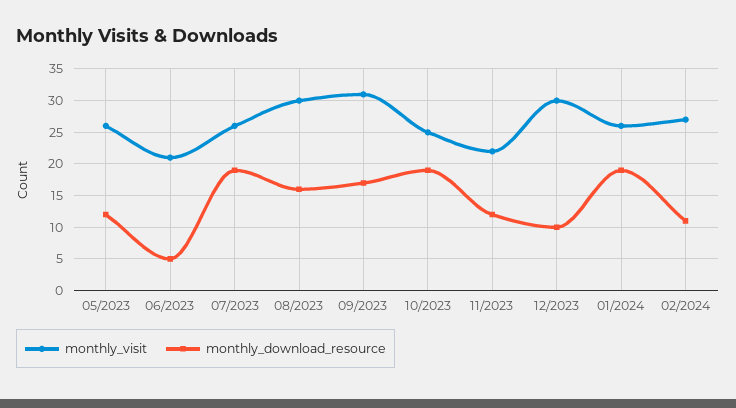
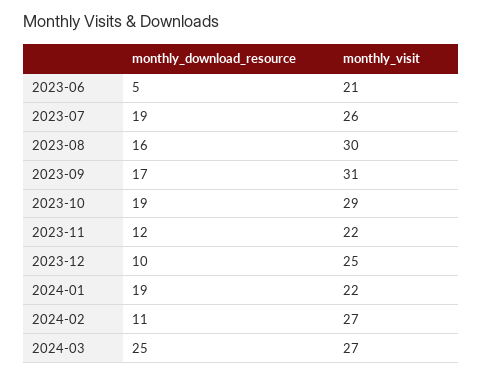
monthly_visit, 05/2023: 26 -> none
monthly_download_resource, 05/2023: 12 -> none
monthly_visit, 10/2023: 25 -> 29
monthly_visit, 12/2023: 30 -> 25
monthly_visit, 01/2024: 26 -> 22
monthly_download_resource, 2024-03: none -> 25
monthly_visit, 2024-03: none -> 27

